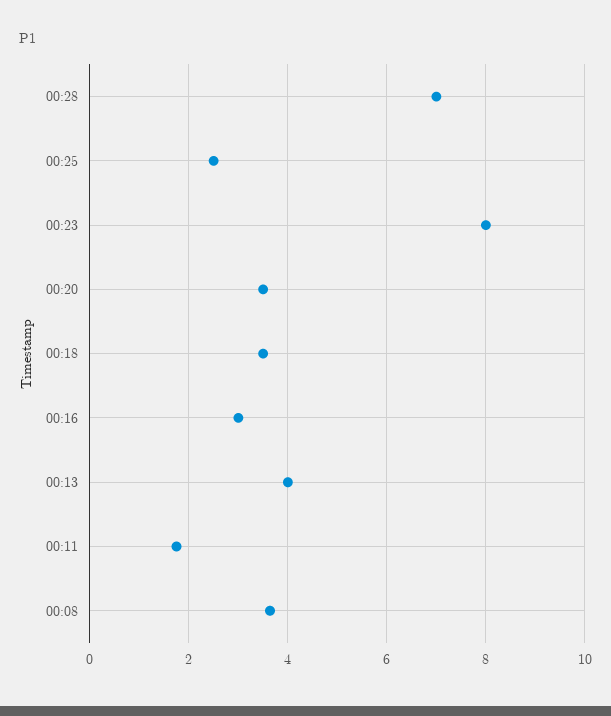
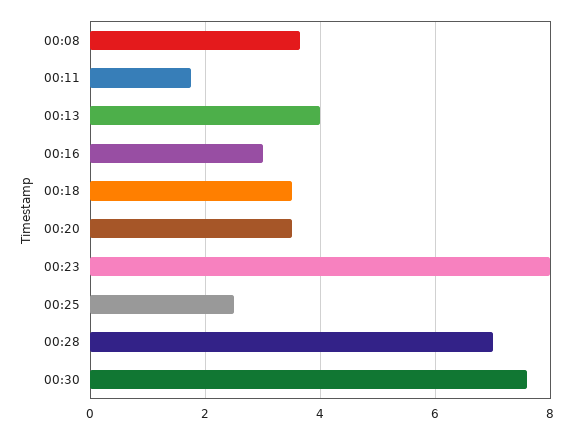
00:30: none -> 7.6

